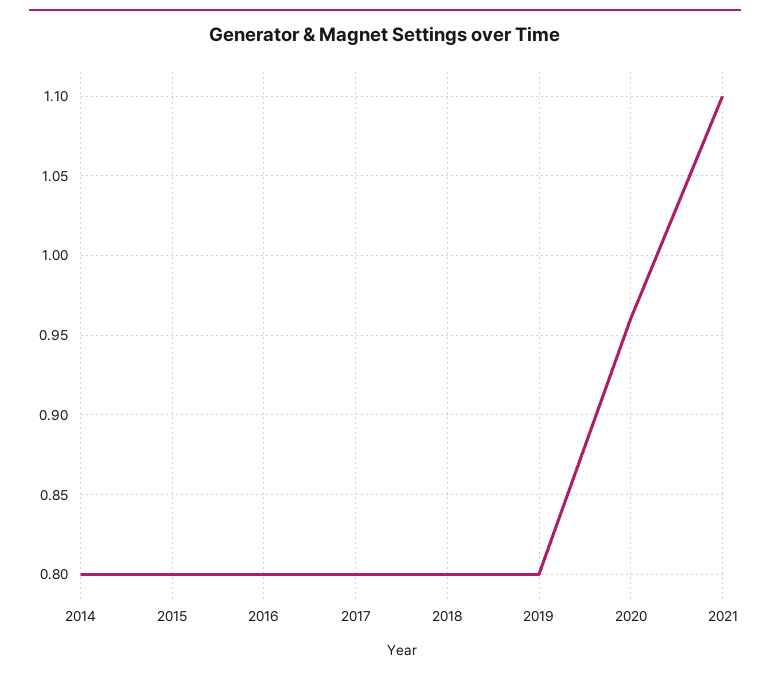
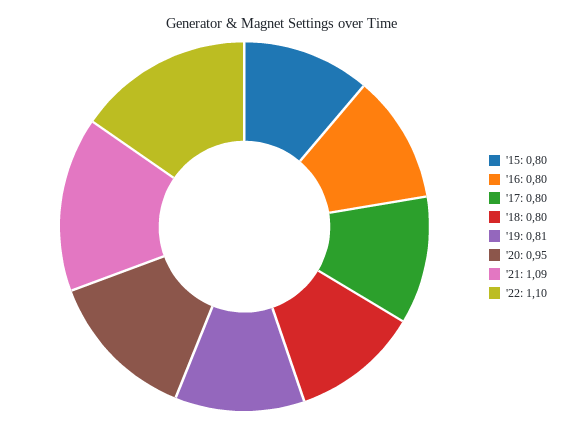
2014: 0.8 -> none
2019: 0.8 -> 0.81
2020: 0.96 -> 0.95
2021: 1.1 -> 1.09
'22: none -> 1.1

